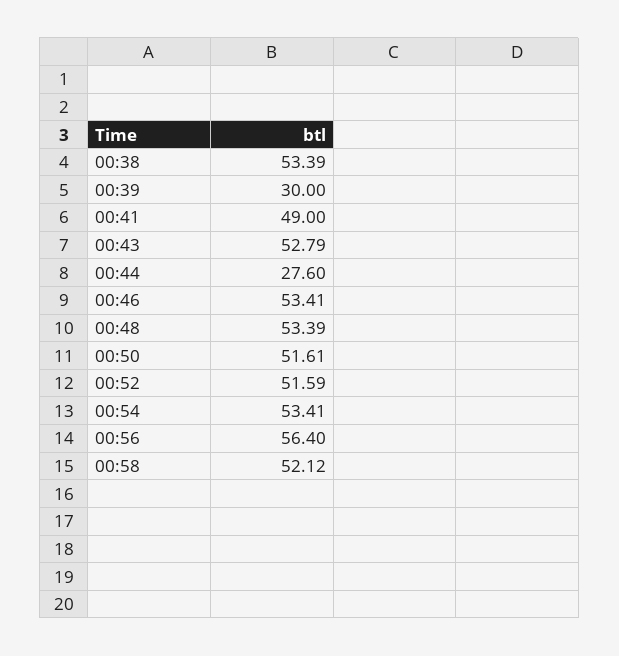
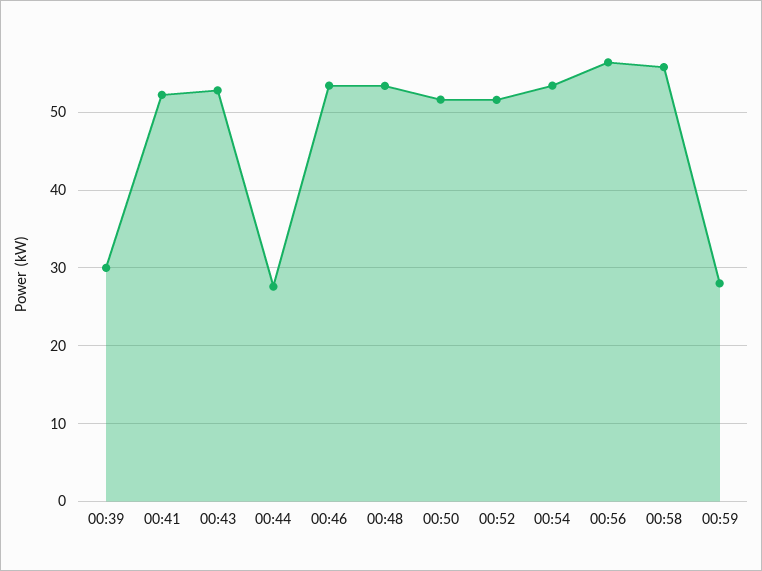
00:38: 53.39 -> none
00:41: 49 -> 52
00:58: 52.12 -> 56
00:59: none -> 28

